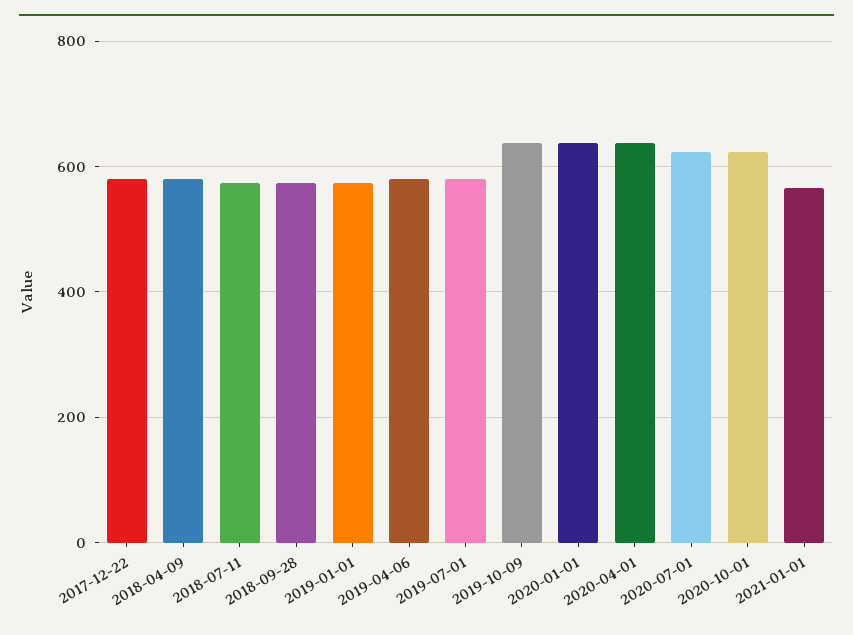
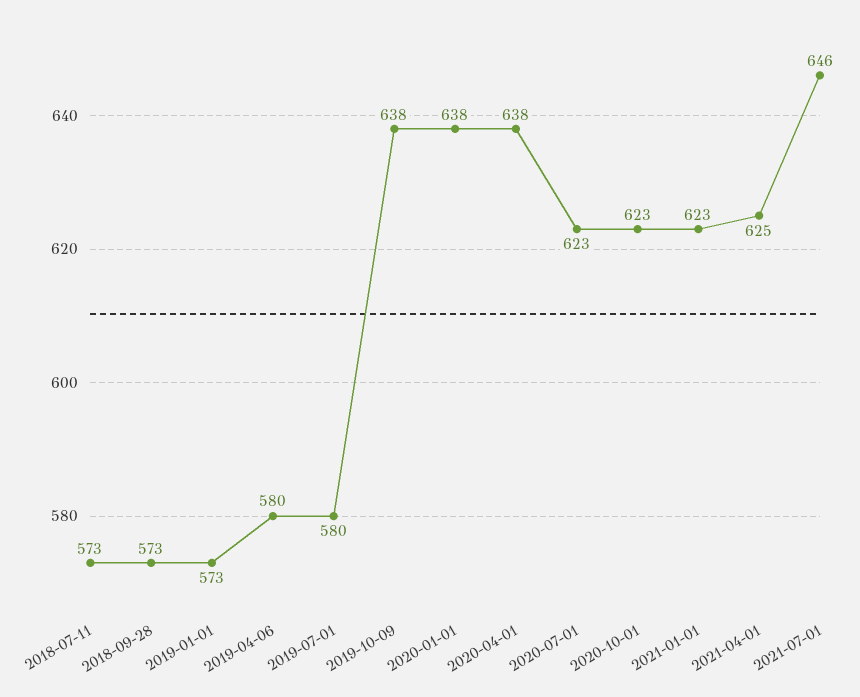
2017-12-22: 580 -> none
2018-04-09: 580 -> none
2021-01-01: 560 -> 623
2021-04-01: none -> 625
2021-07-01: none -> 646

